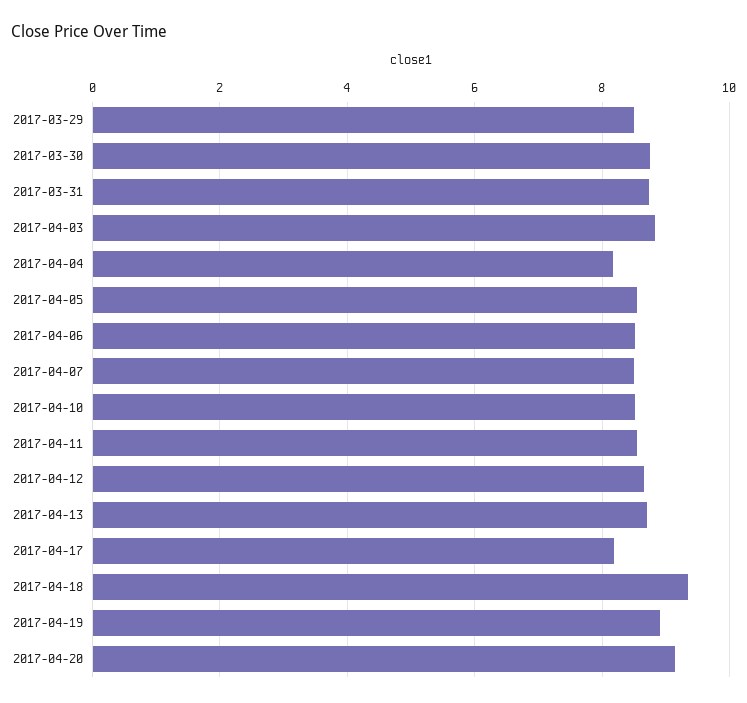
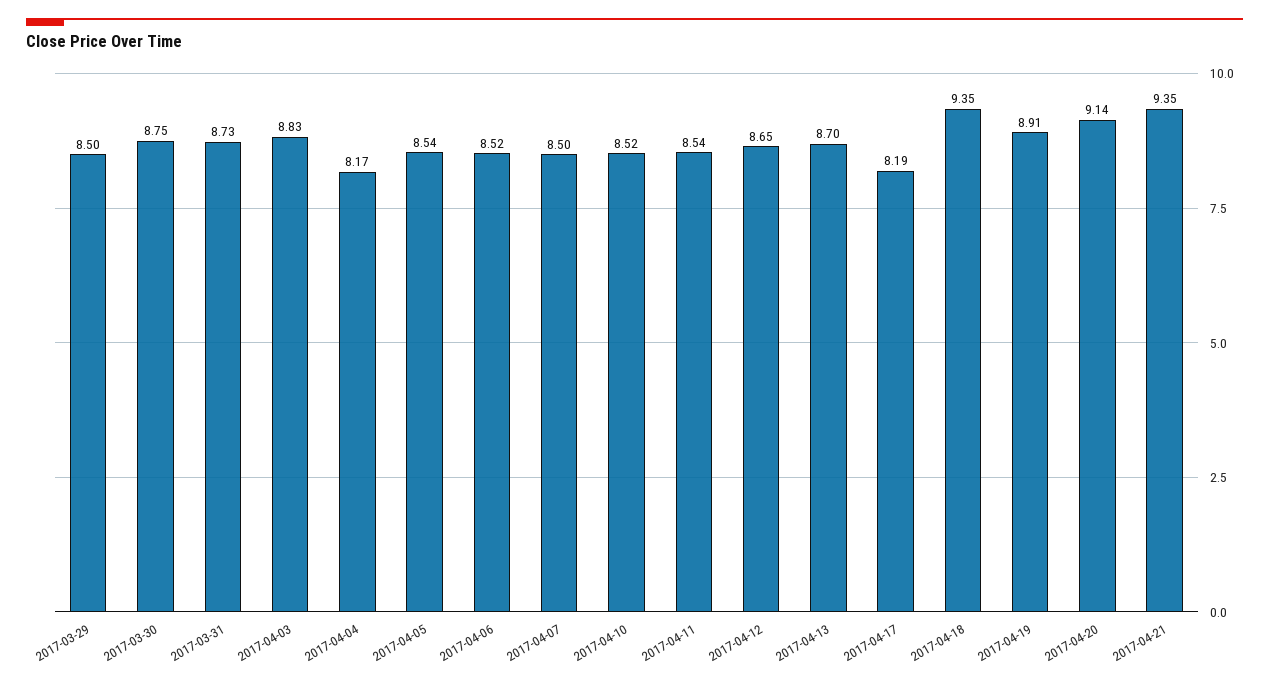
2017-04-21: none -> 9.35

